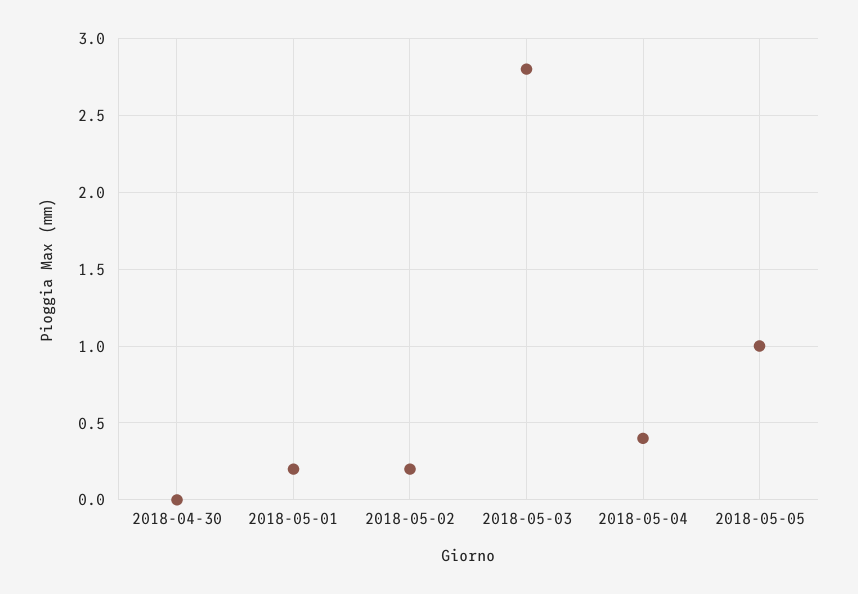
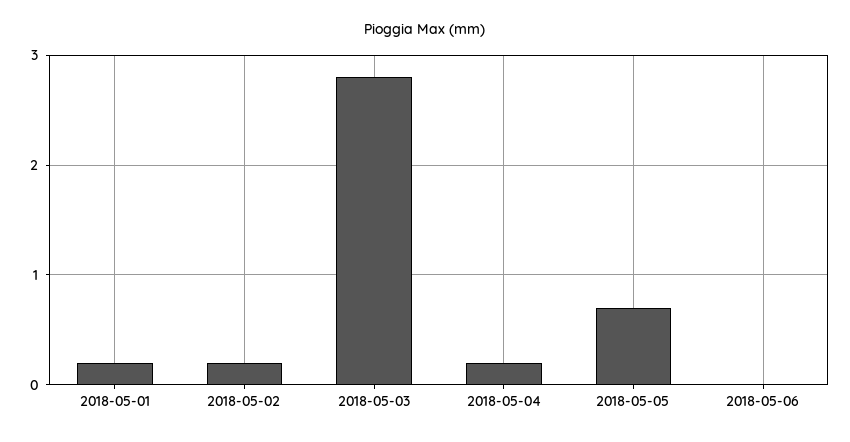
2018-04-30: 0 -> none
2018-05-04: 0.4 -> 0.2
2018-05-05: 1 -> 0.7
2018-05-06: none -> 0

